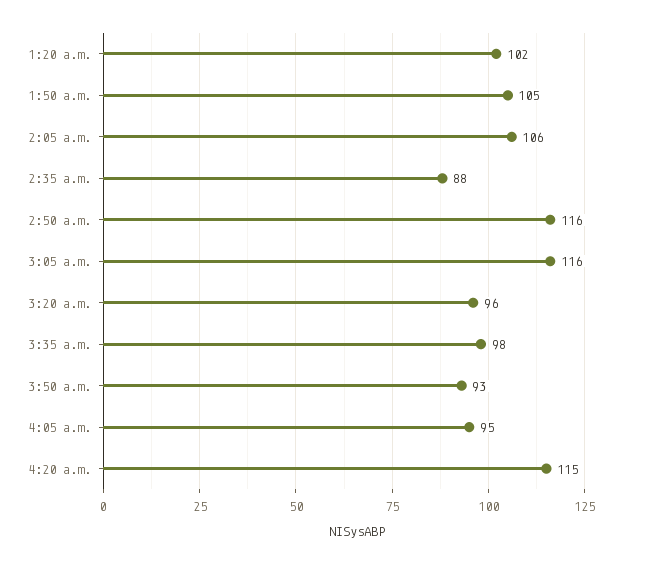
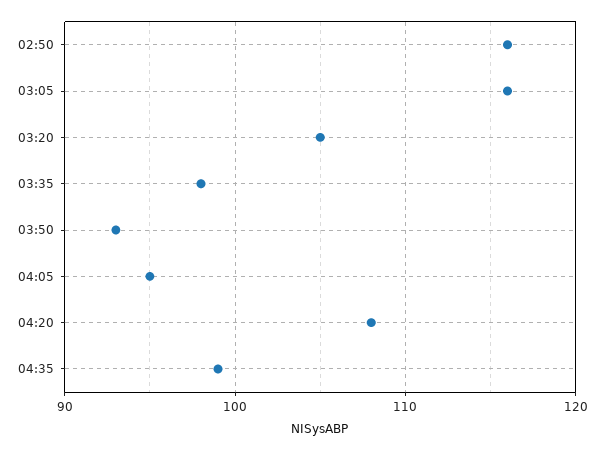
1:20 a.m.: 102 -> none
1:50 a.m.: 105 -> none
2:05 a.m.: 106 -> none
2:35 a.m.: 88 -> none
3:20 a.m.: 96 -> 105
4:20 a.m.: 115 -> 108
04:35: none -> 99

